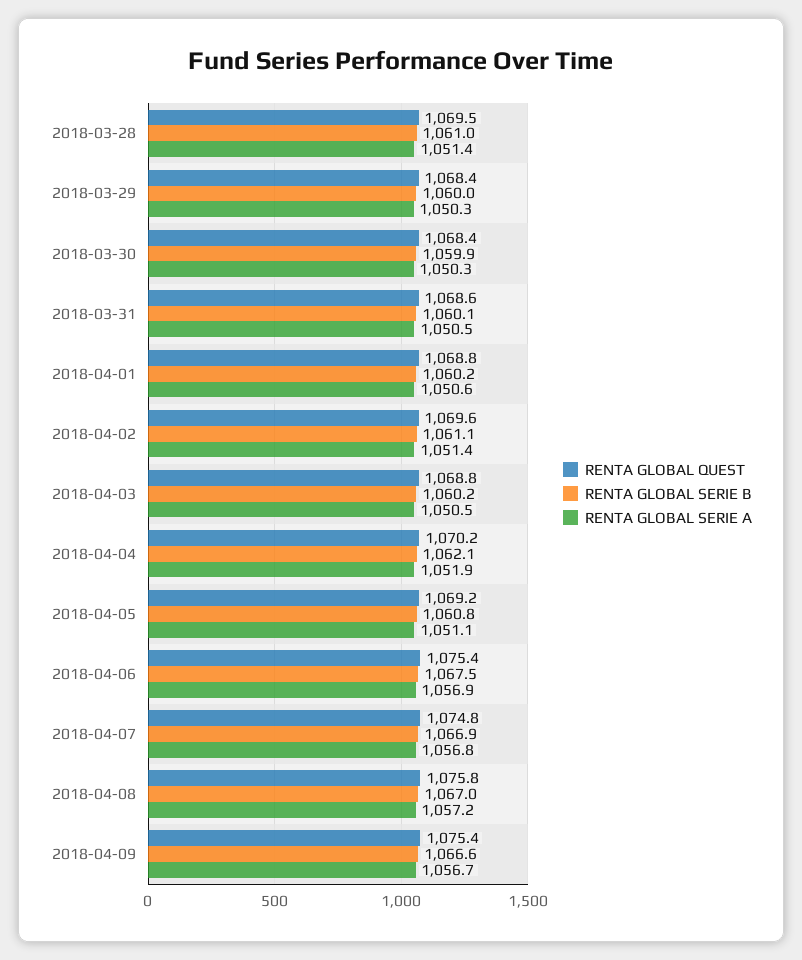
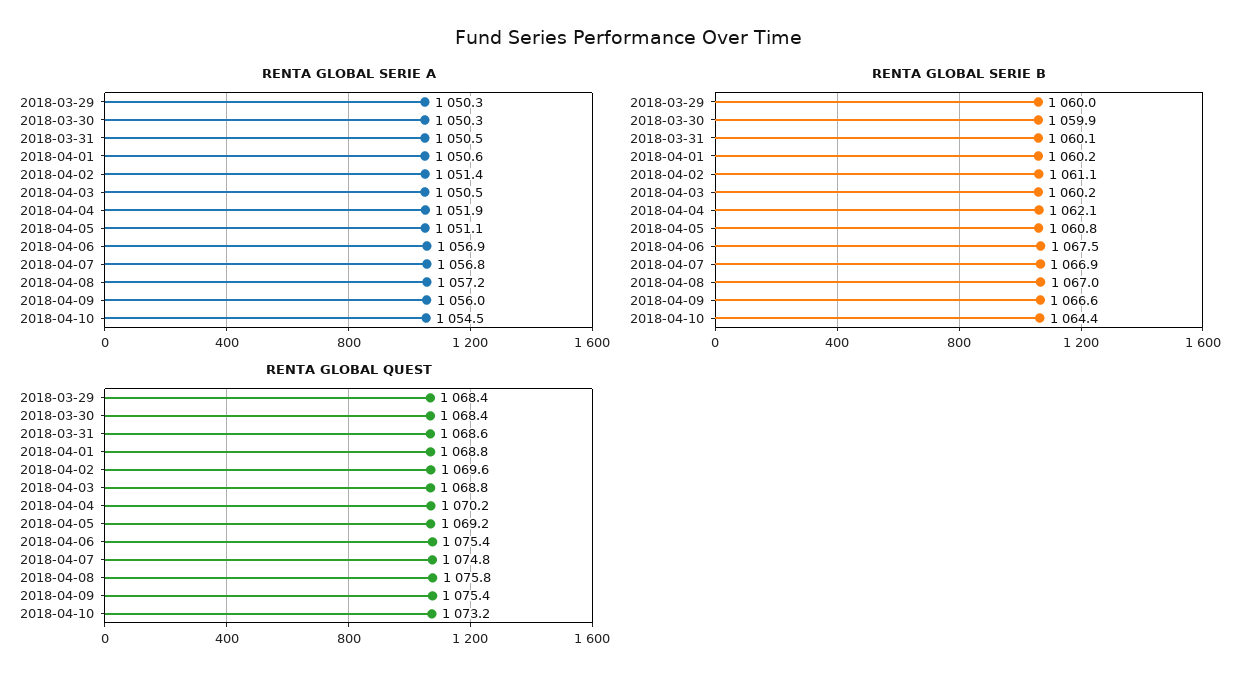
RENTA GLOBAL QUEST, 2018-03-28: 1069.5 -> none
RENTA GLOBAL SERIE B, 2018-03-28: 1061 -> none
RENTA GLOBAL SERIE A, 2018-03-28: 1051.4 -> none
RENTA GLOBAL SERIE A, 2018-04-09: 1056.7 -> 1056
RENTA GLOBAL SERIE A, 2018-04-10: none -> 1054.5
RENTA GLOBAL SERIE B, 2018-04-10: none -> 1064.4
RENTA GLOBAL QUEST, 2018-04-10: none -> 1073.2

